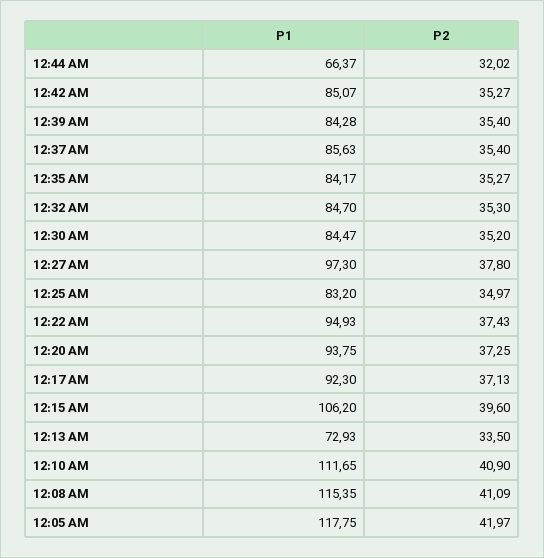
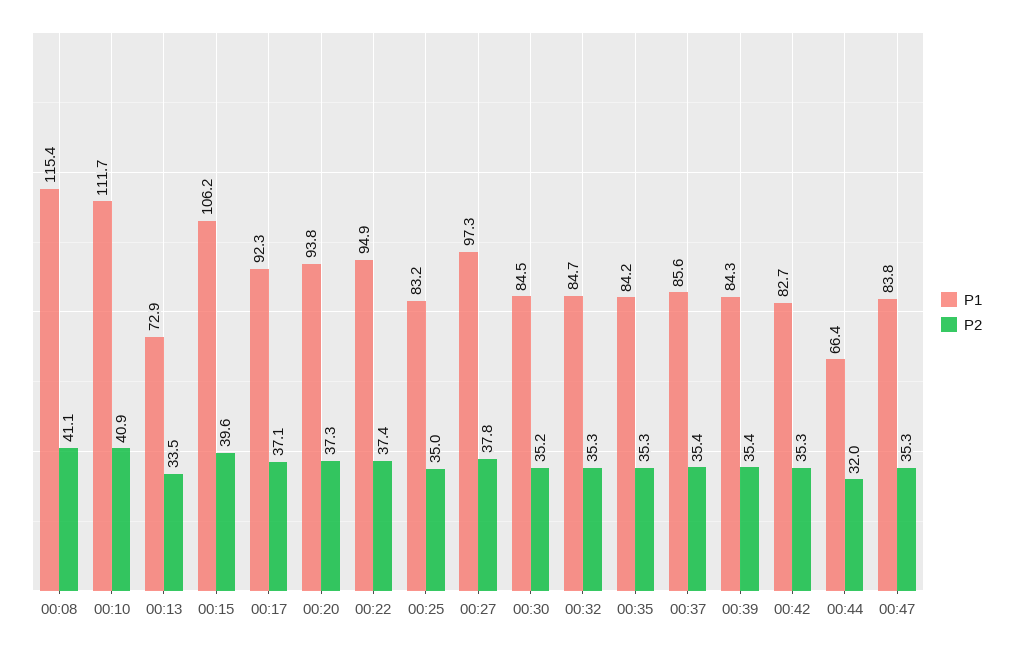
P1, 12:42 AM: 85.07 -> 82.7
P1, 12:05 AM: 117.75 -> none
P2, 12:05 AM: 41.97 -> none
P1, 00:47: none -> 83.8
P2, 00:47: none -> 35.3

